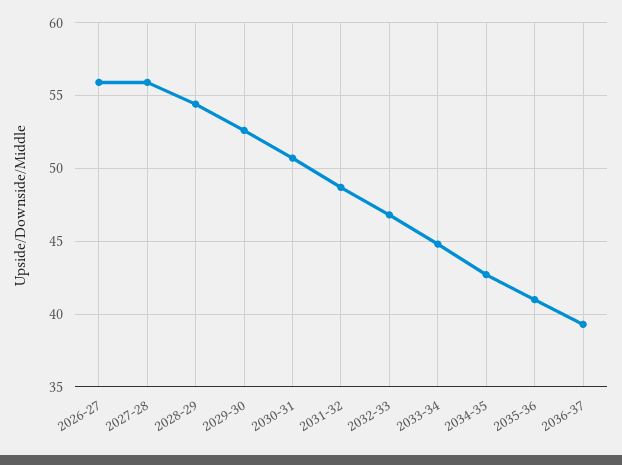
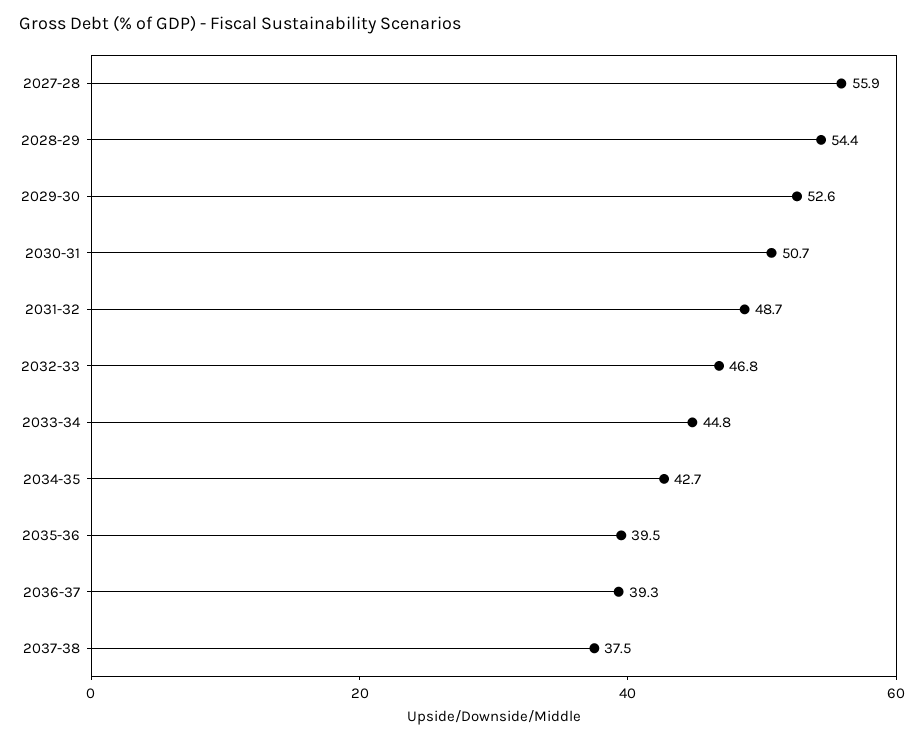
2026-27: 56 -> none
2035-36: 41 -> 39.5
2037-38: none -> 37.5

